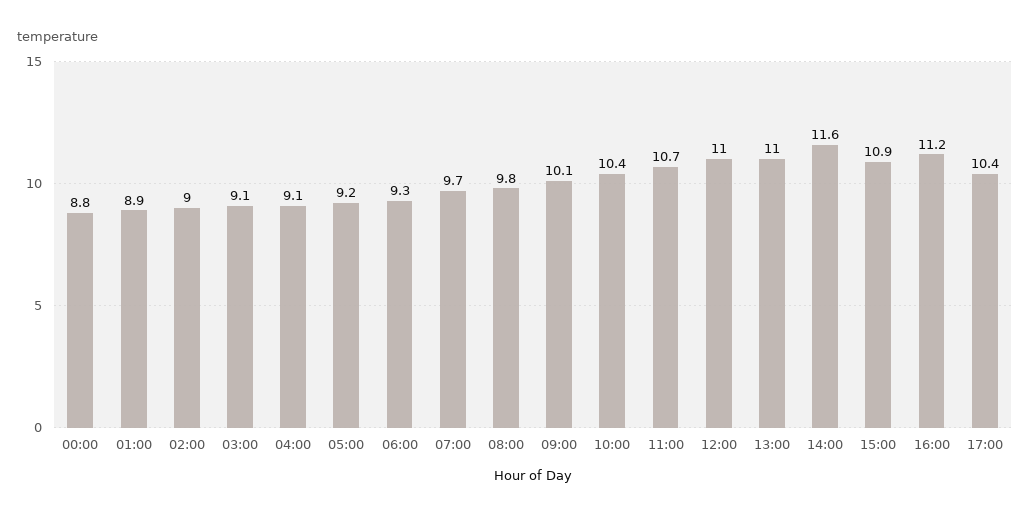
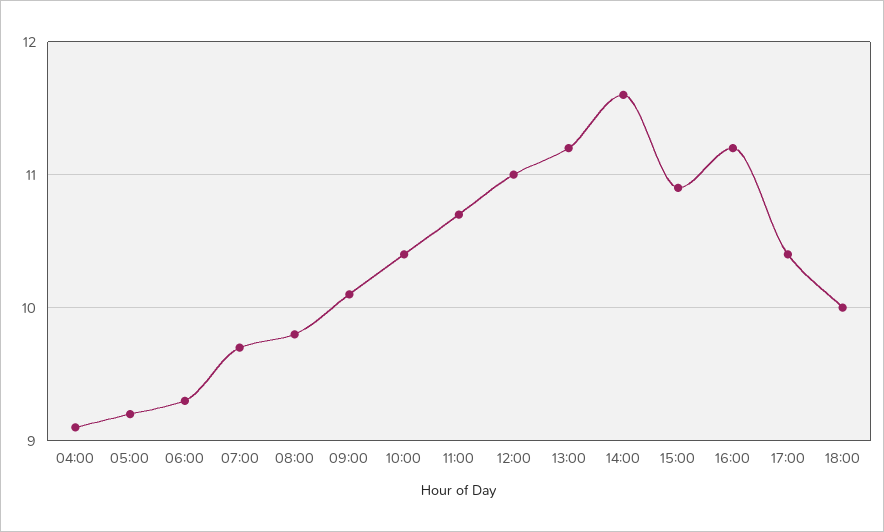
00:00: 8.8 -> none
01:00: 8.9 -> none
02:00: 9 -> none
03:00: 9.1 -> none
13:00: 11 -> 11.2
18:00: none -> 10

